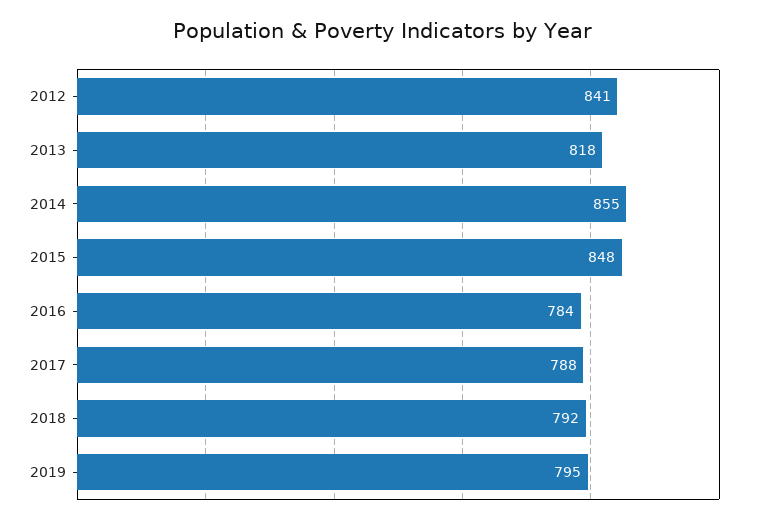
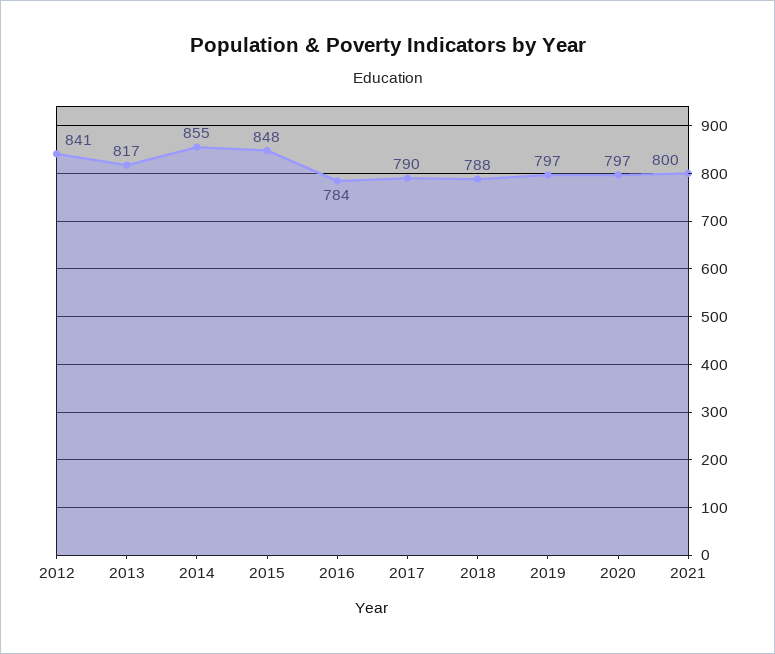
2013: 818 -> 817
2017: 788 -> 790
2018: 792 -> 788
2019: 795 -> 797
2020: none -> 797
2021: none -> 800

